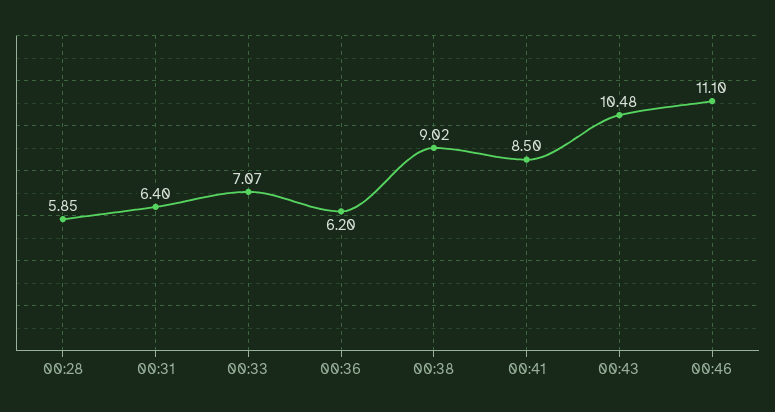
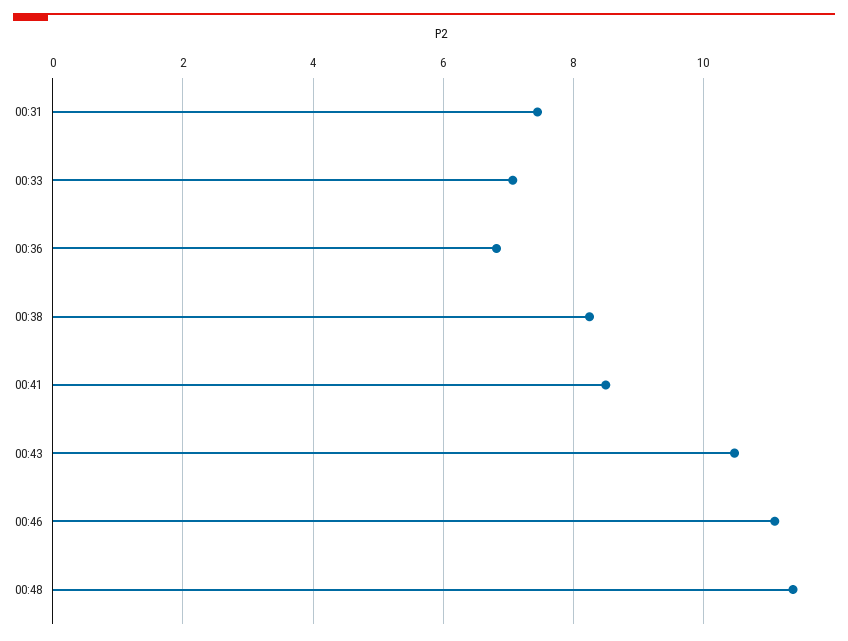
00:28: 5.85 -> none
00:31: 6.4 -> 7.4
00:36: 6.2 -> 6.8
00:38: 9.02 -> 8.2
00:48: none -> 11.4

